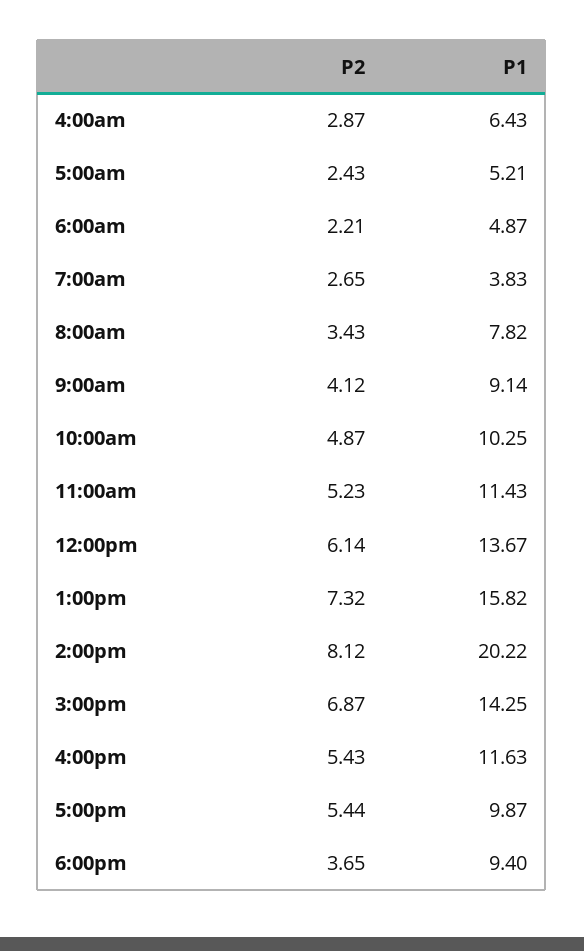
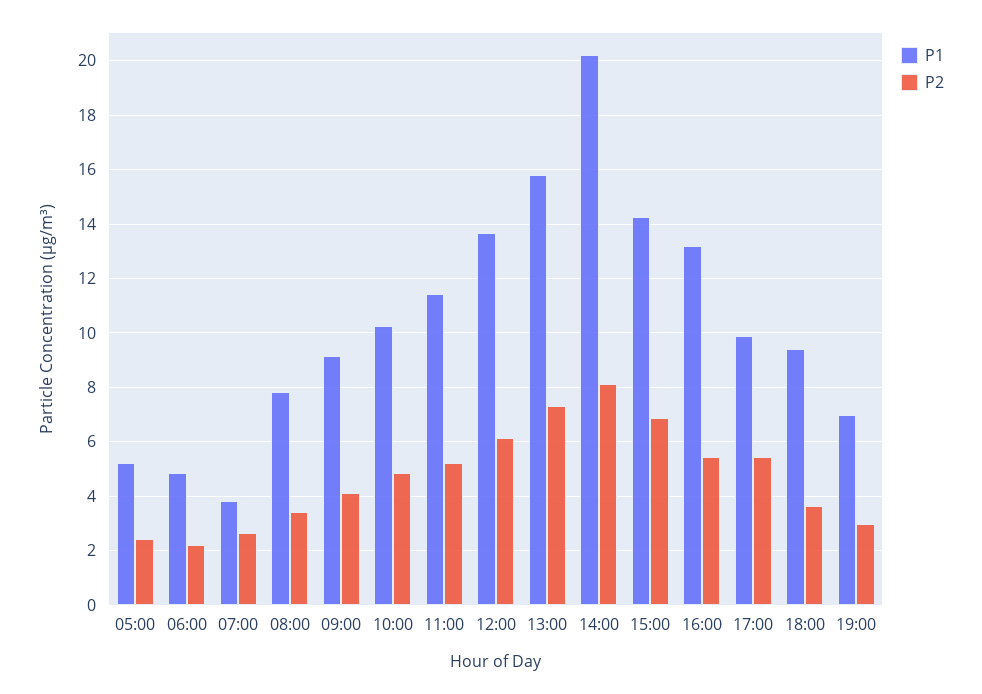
P2, 4:00am: 2.87 -> none
P1, 4:00am: 6.43 -> none
P1, 4:00pm: 11.63 -> 13.25
P1, 19:00: none -> 7
P2, 19:00: none -> 3

